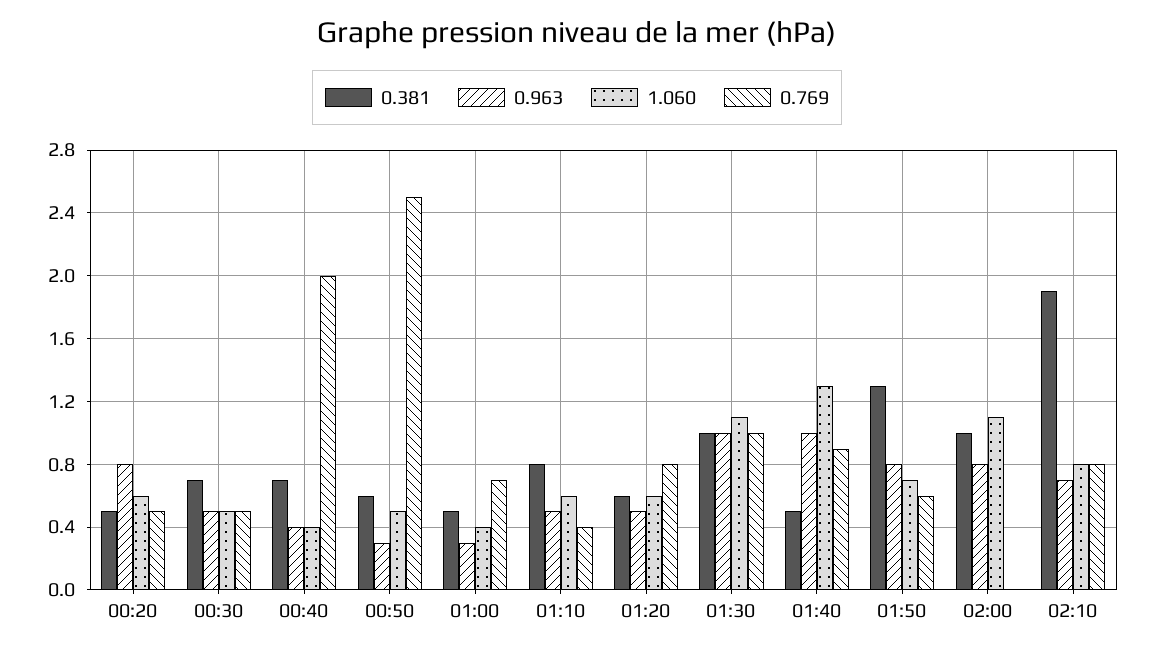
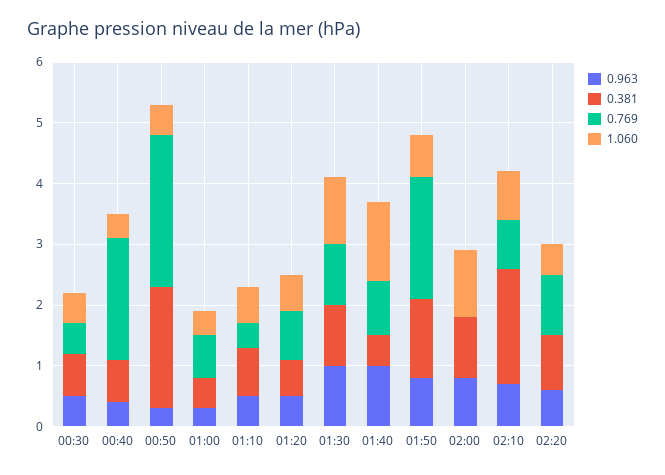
0.381, 00:20: 0.5 -> none
0.963, 00:20: 0.8 -> none
1.060, 00:20: 0.6 -> none
0.769, 00:20: 0.5 -> none
0.381, 00:50: 0.6 -> 2
0.769, 01:50: 0.6 -> 2
0.963, 02:20: none -> 0.5
0.381, 02:20: none -> 1
0.769, 02:20: none -> 1
1.060, 02:20: none -> 0.5

